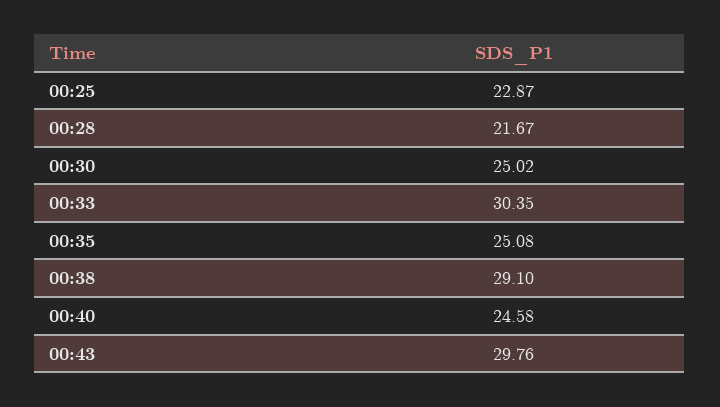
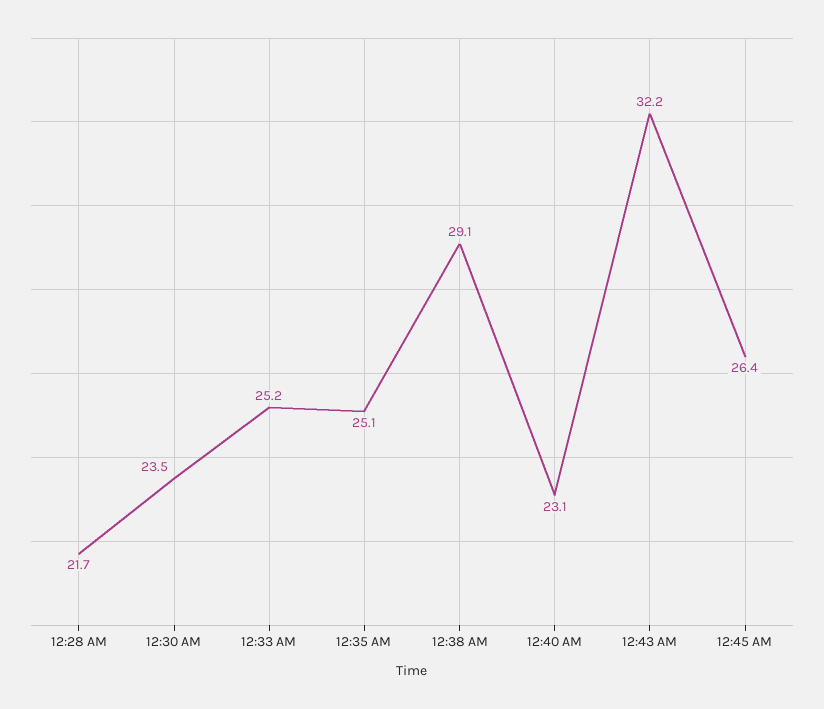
00:25: 22.87 -> none
00:30: 25.02 -> 23.5
00:33: 30.35 -> 25.2
00:40: 24.58 -> 23.1
00:43: 29.76 -> 32.2
12:45 AM: none -> 26.4

